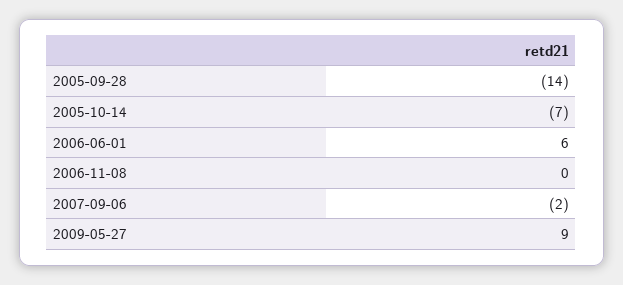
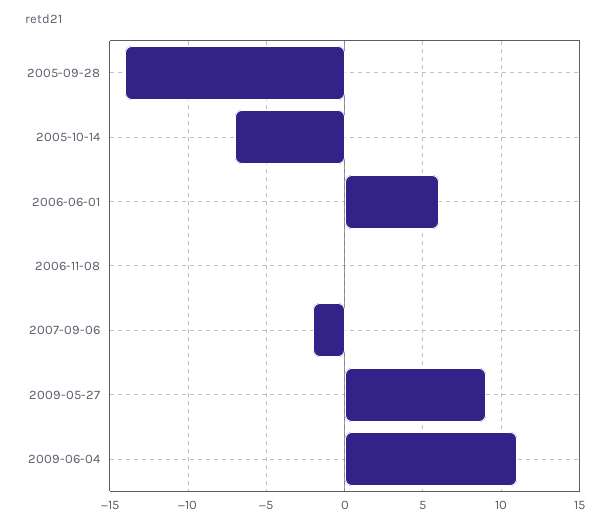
2009-06-04: none -> 11

